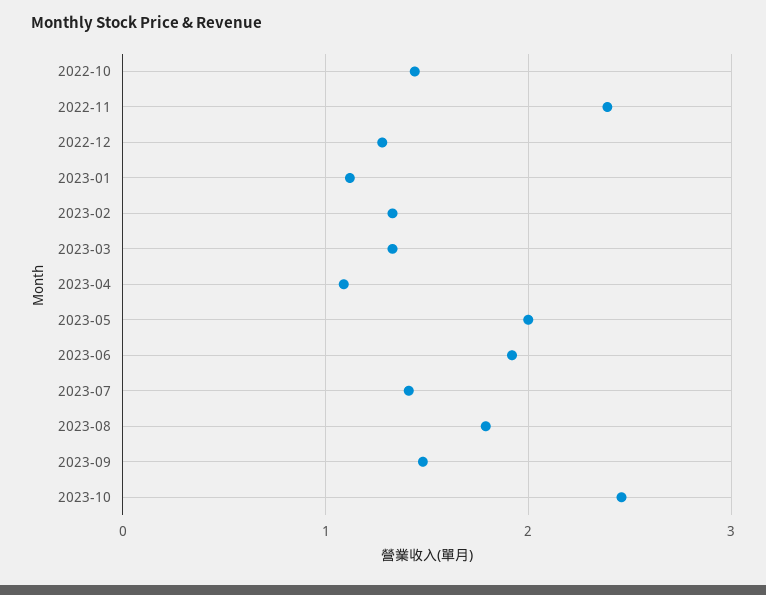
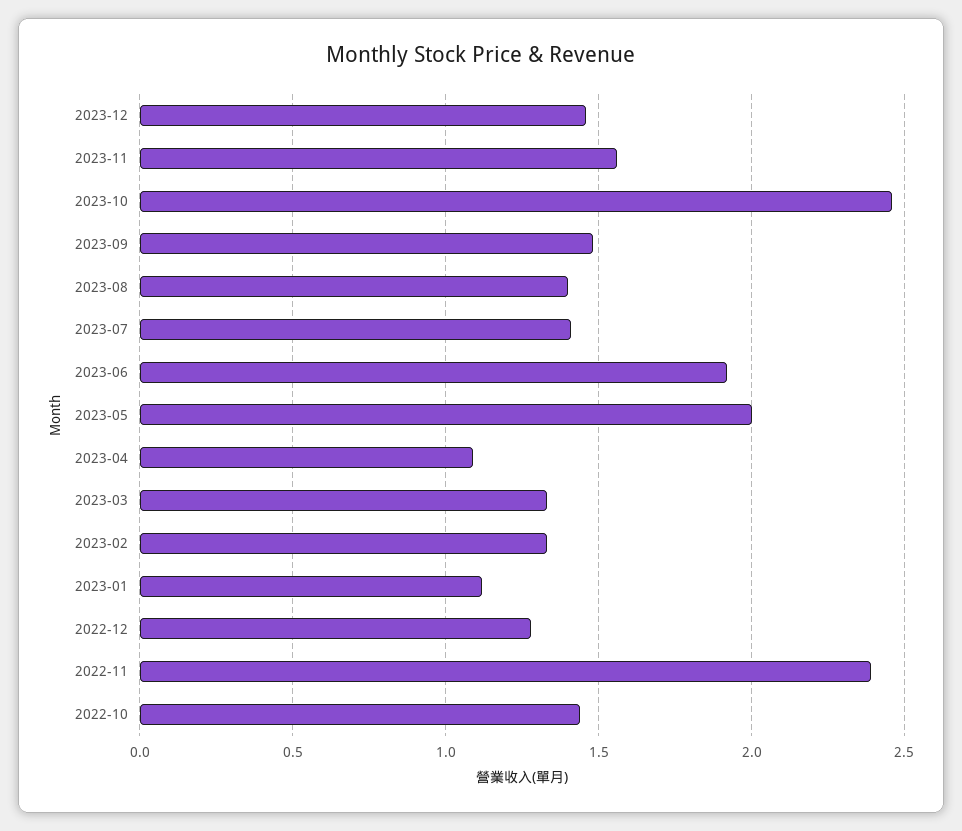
2023-08: 1.8 -> 1.4
2023-12: none -> 1.45
2023-11: none -> 1.55

